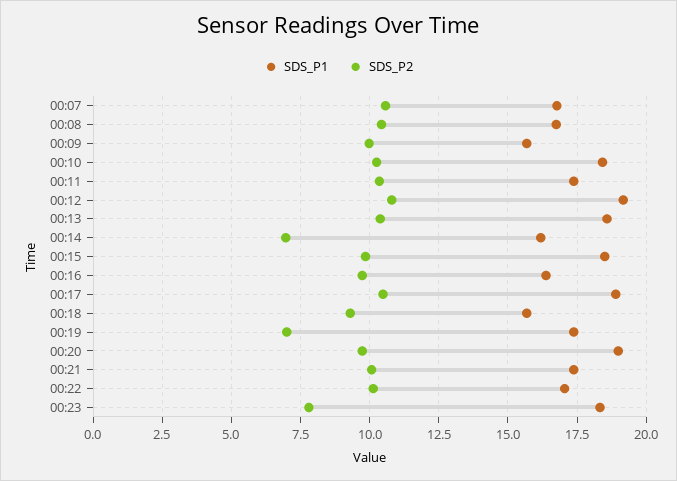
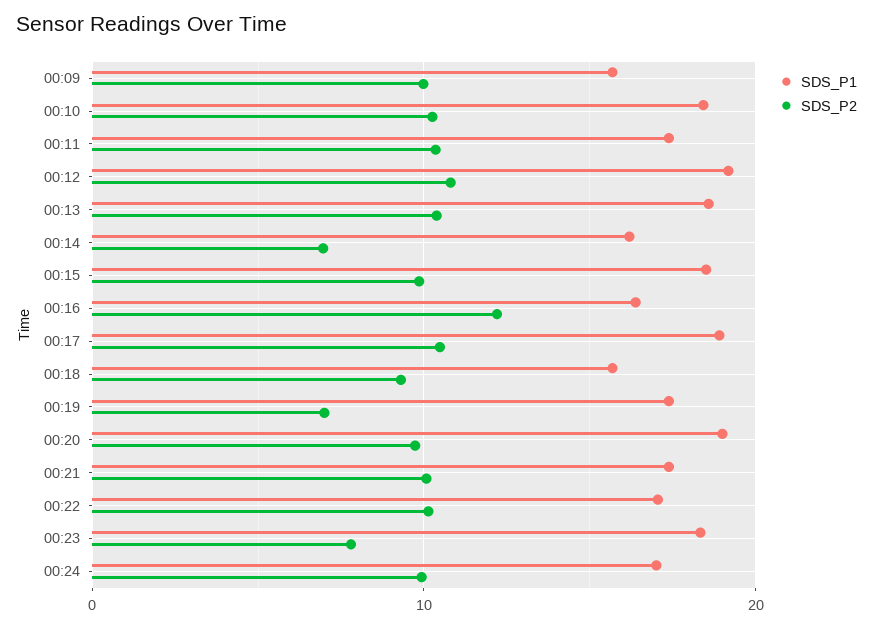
SDS_P1, 00:07: 16.75 -> none
SDS_P2, 00:07: 10.5 -> none
SDS_P1, 00:08: 16.75 -> none
SDS_P2, 00:08: 10.5 -> none
SDS_P2, 00:16: 9.75 -> 12
SDS_P1, 00:24: none -> 17
SDS_P2, 00:24: none -> 10

